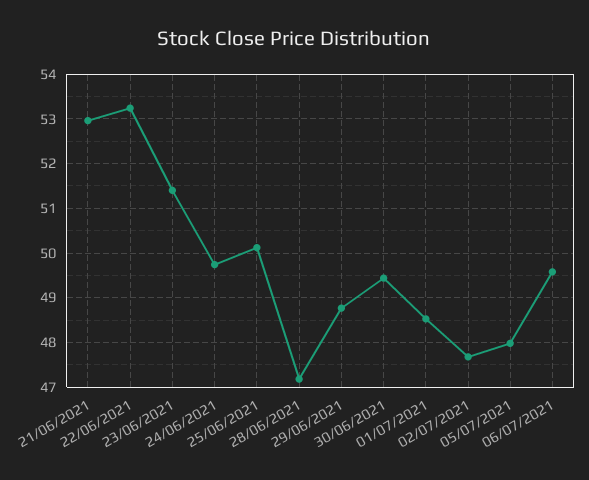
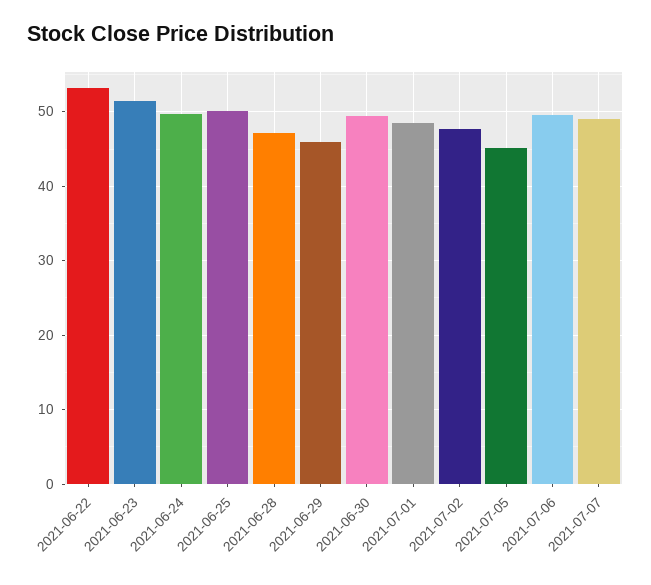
21/06/2021: 53 -> none
29/06/2021: 48.8 -> 46
05/07/2021: 48 -> 45
2021-07-07: none -> 49

